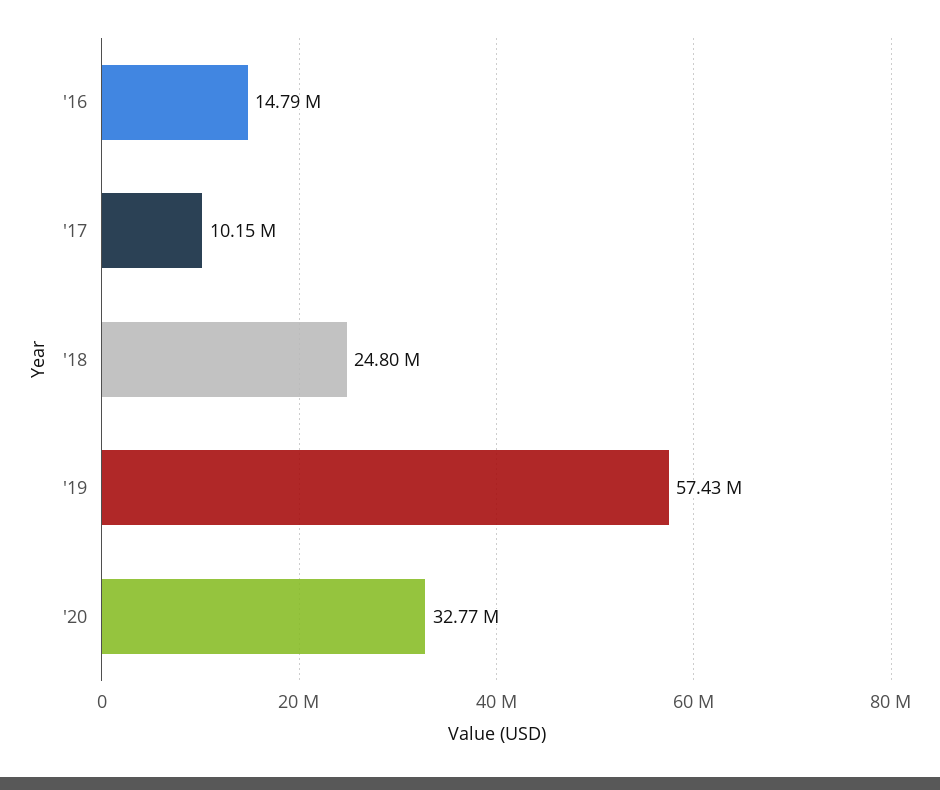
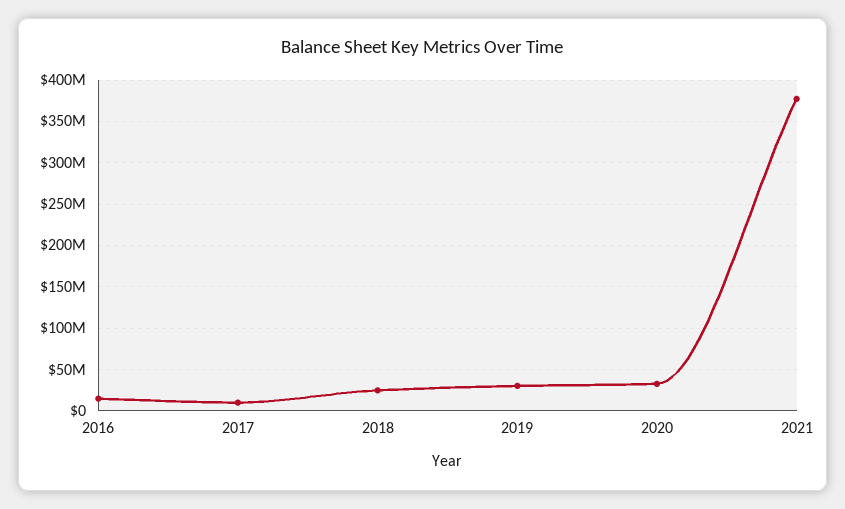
'19: 57430000 -> 30000000
2021: none -> 380000000

